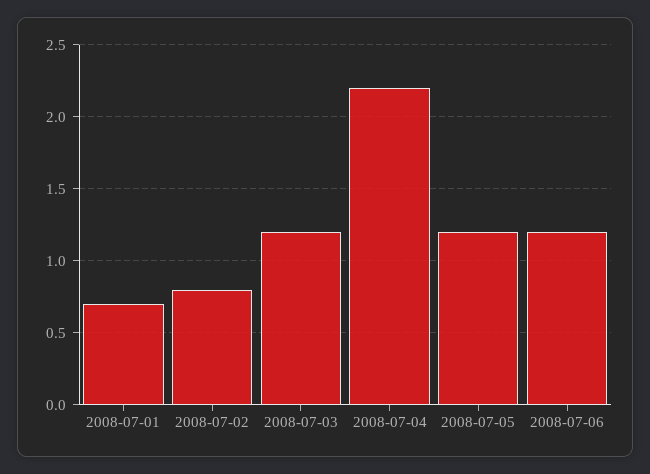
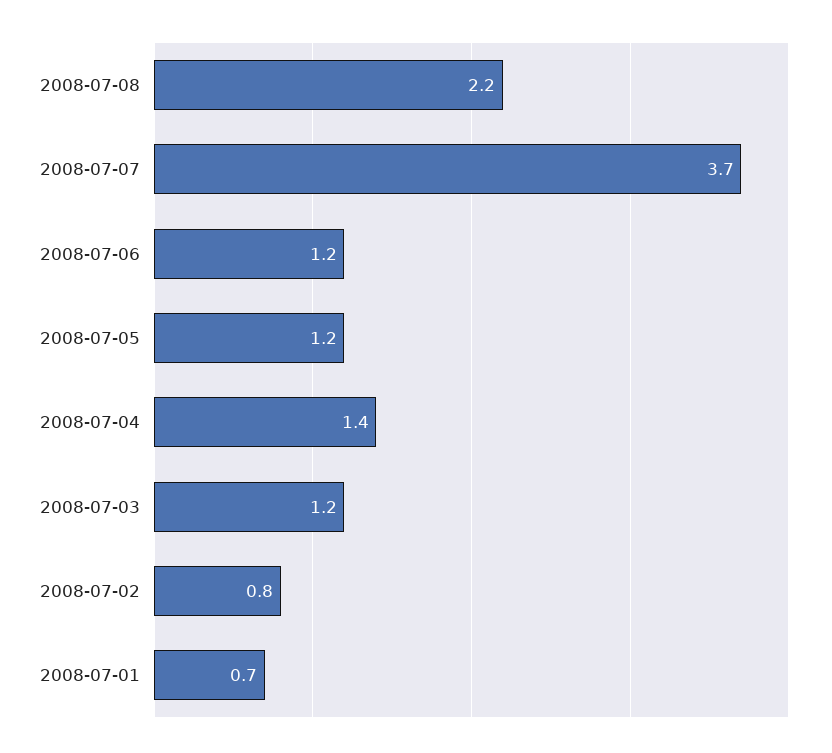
2008-07-04: 2.2 -> 1.4
2008-07-08: none -> 2.2
2008-07-07: none -> 3.7

